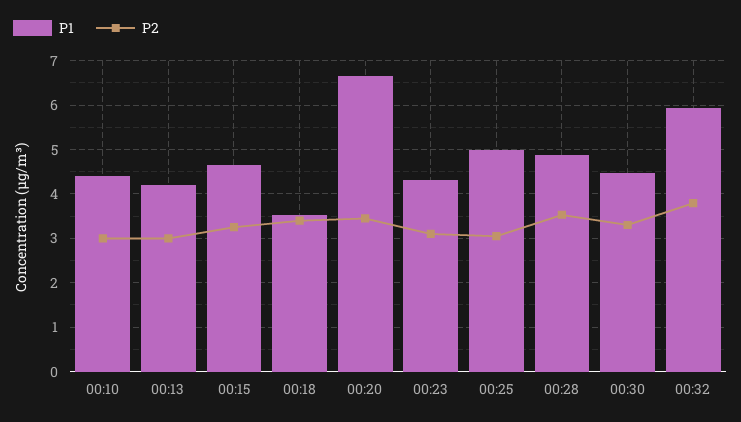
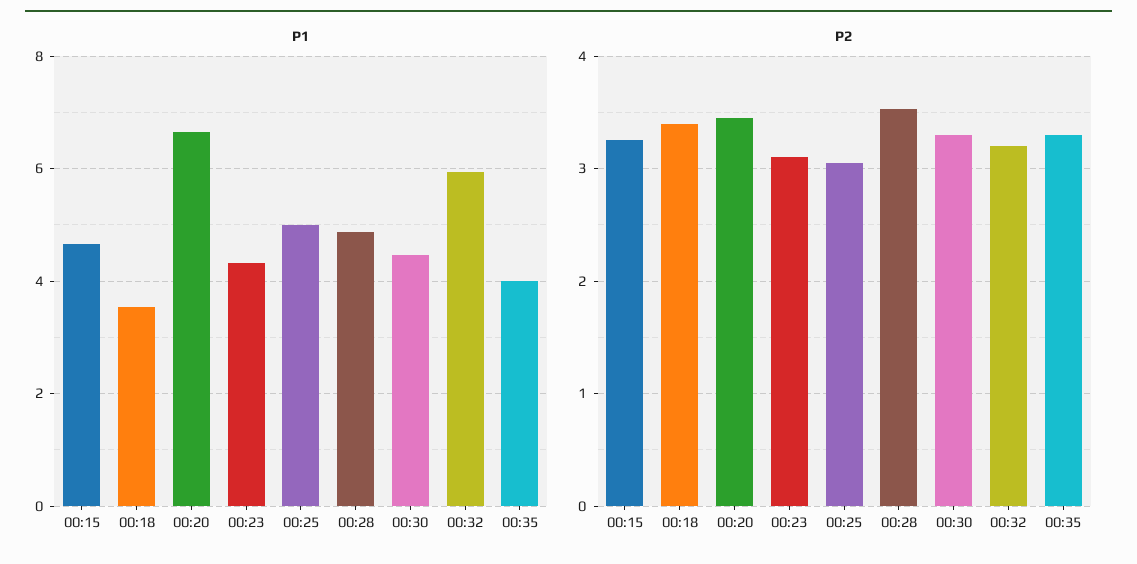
P1, 00:10: 4.4 -> none
P2, 00:10: 3 -> none
P1, 00:13: 4.2 -> none
P2, 00:13: 3 -> none
P2, 00:32: 3.8 -> 3.2
P1, 00:35: none -> 4
P2, 00:35: none -> 3.3

